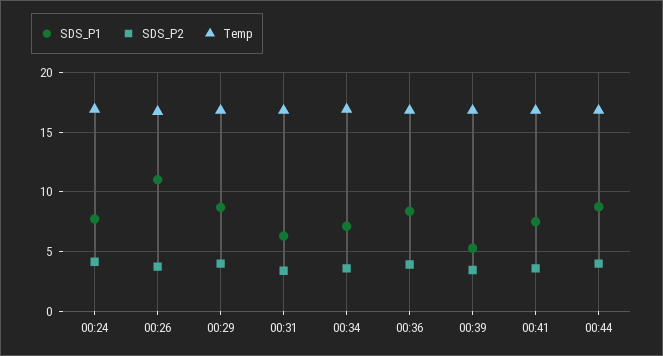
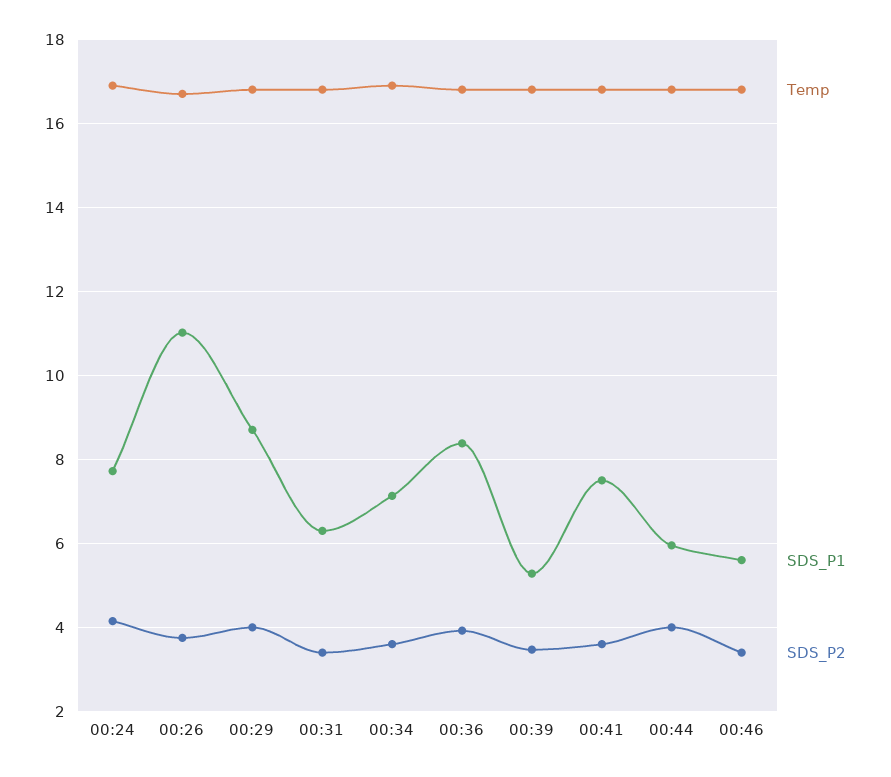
SDS_P1, 00:44: 9 -> 6
Temp, 00:46: none -> 16.8
SDS_P1, 00:46: none -> 5.6
SDS_P2, 00:46: none -> 3.4

